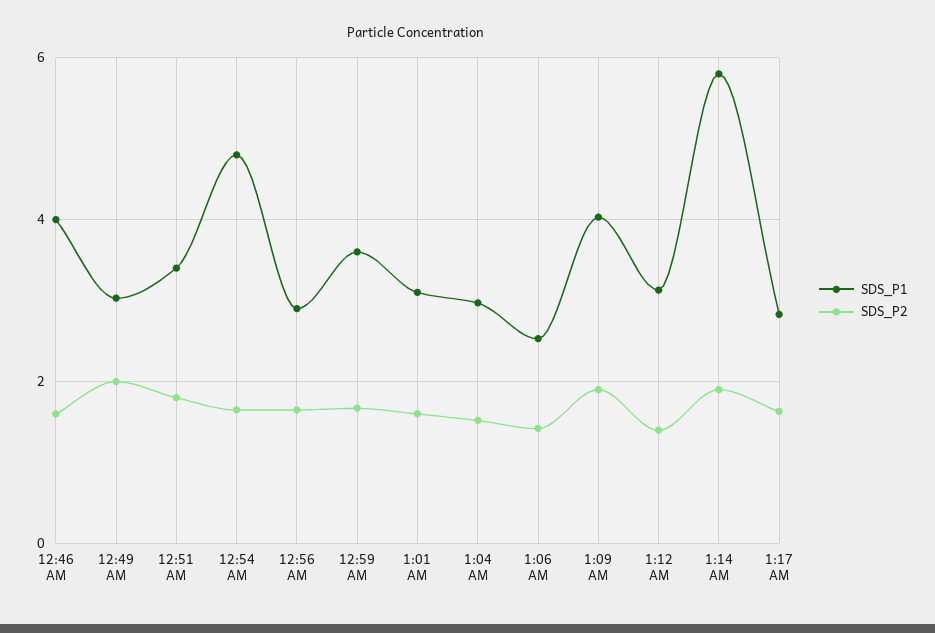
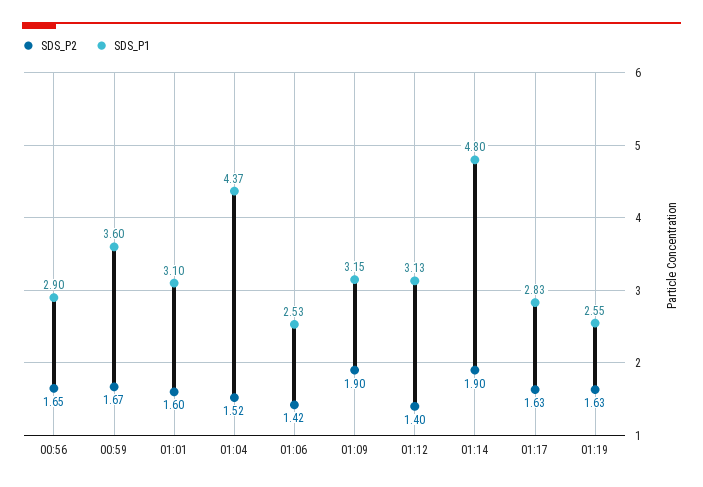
SDS_P1, 12:46 AM: 4 -> none
SDS_P2, 12:46 AM: 1.6 -> none
SDS_P1, 12:49 AM: 3 -> none
SDS_P2, 12:49 AM: 2 -> none
SDS_P1, 12:51 AM: 3.4 -> none
SDS_P2, 12:51 AM: 1.8 -> none
SDS_P1, 12:54 AM: 4.8 -> none
SDS_P2, 12:54 AM: 1.6 -> none
SDS_P1, 1:04 AM: 3 -> 4.37
SDS_P1, 1:09 AM: 4 -> 3.15
SDS_P1, 1:14 AM: 5.8 -> 4.8
SDS_P2, 01:19: none -> 1.63
SDS_P1, 01:19: none -> 2.55

